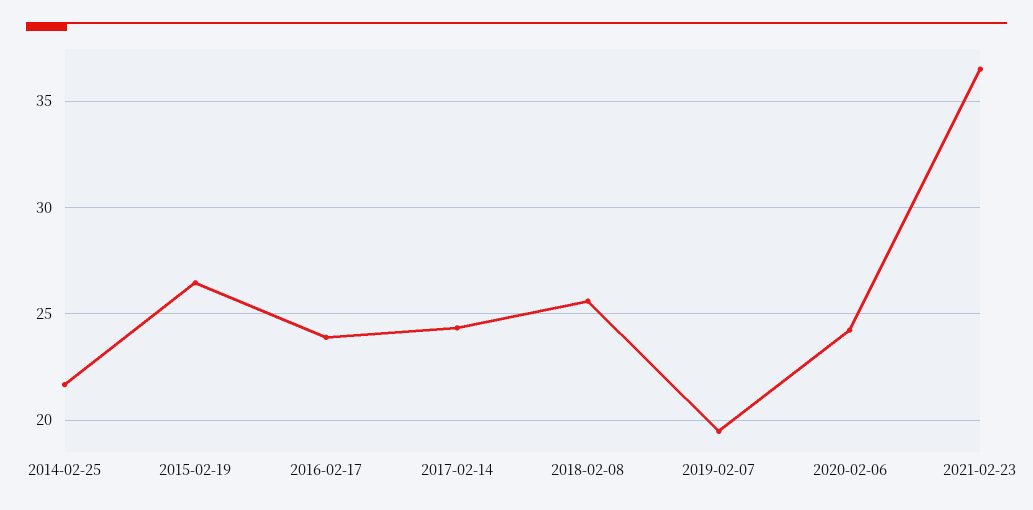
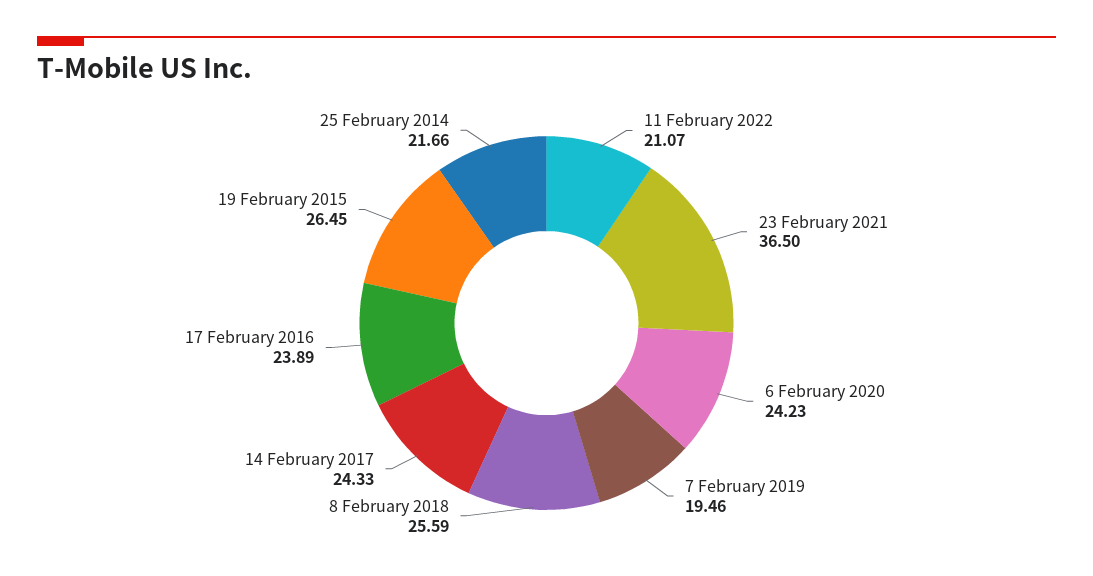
11 February 2022: none -> 21.07

